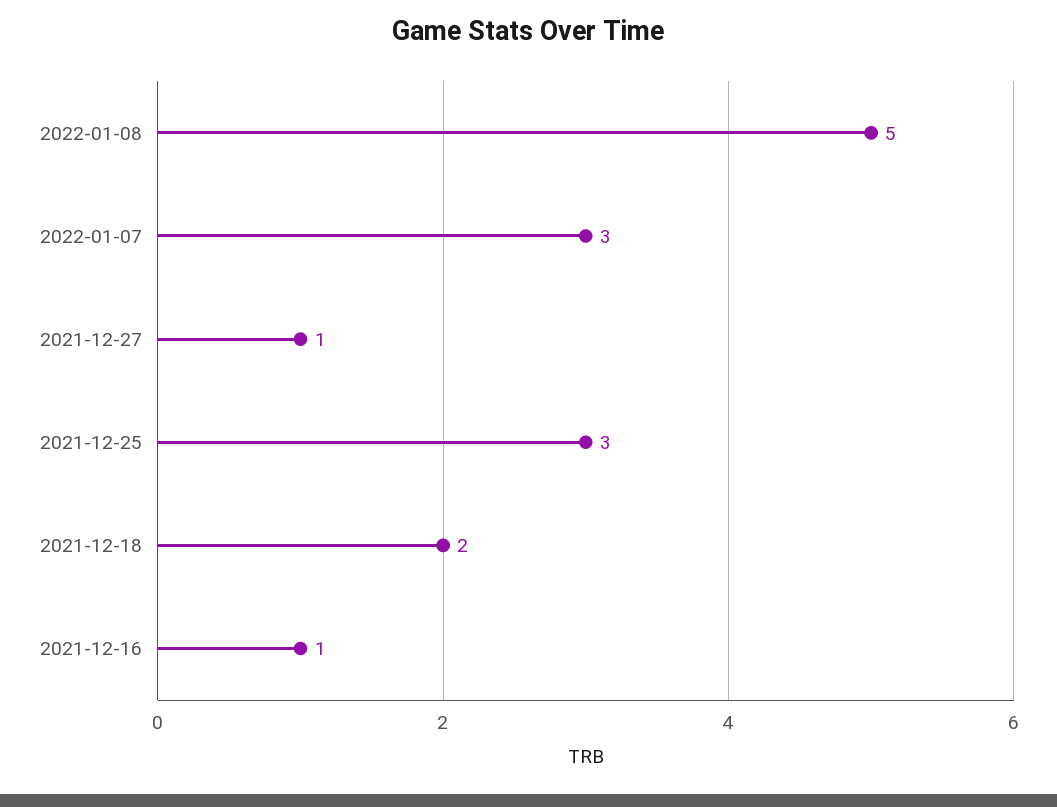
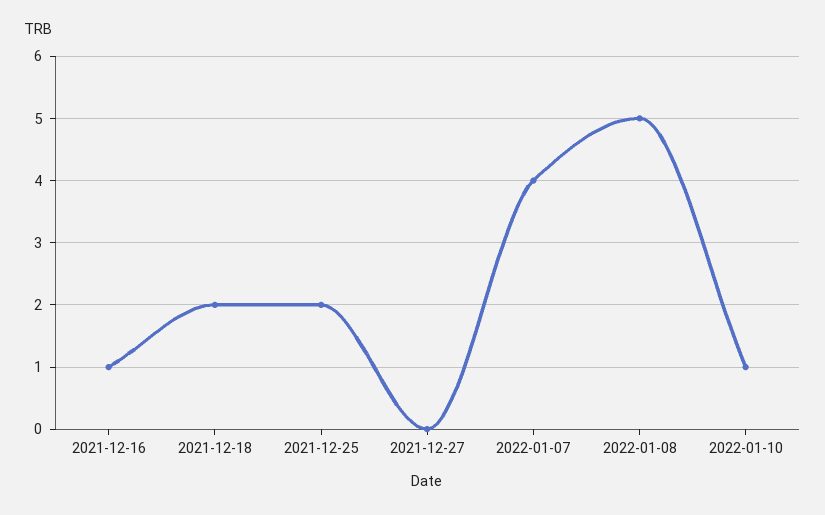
2022-01-07: 3 -> 4
2021-12-27: 1 -> 0
2021-12-25: 3 -> 2
2022-01-10: none -> 1

